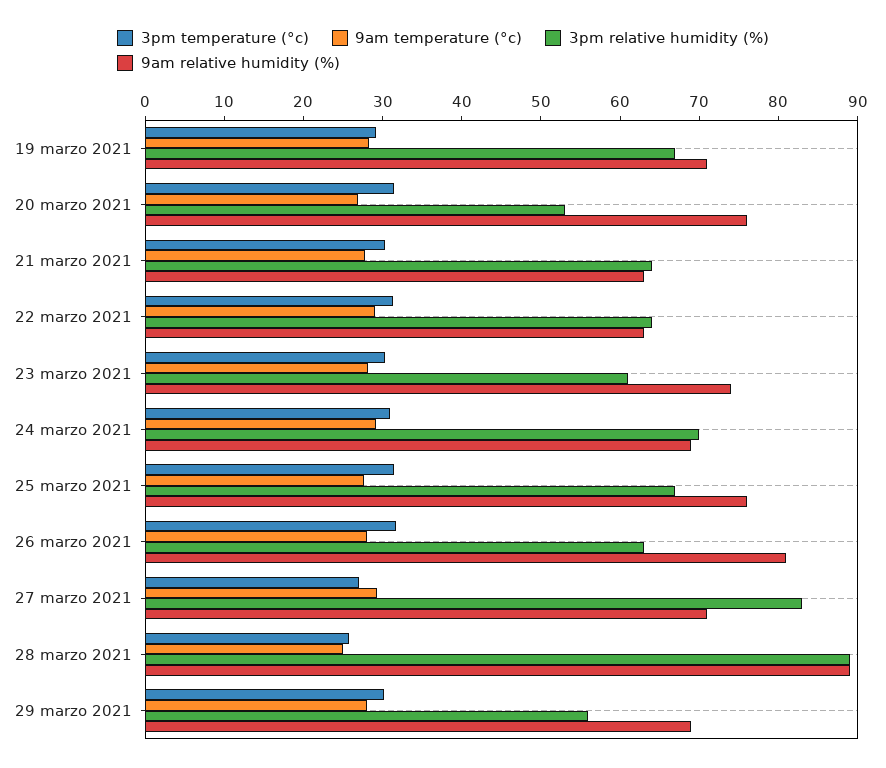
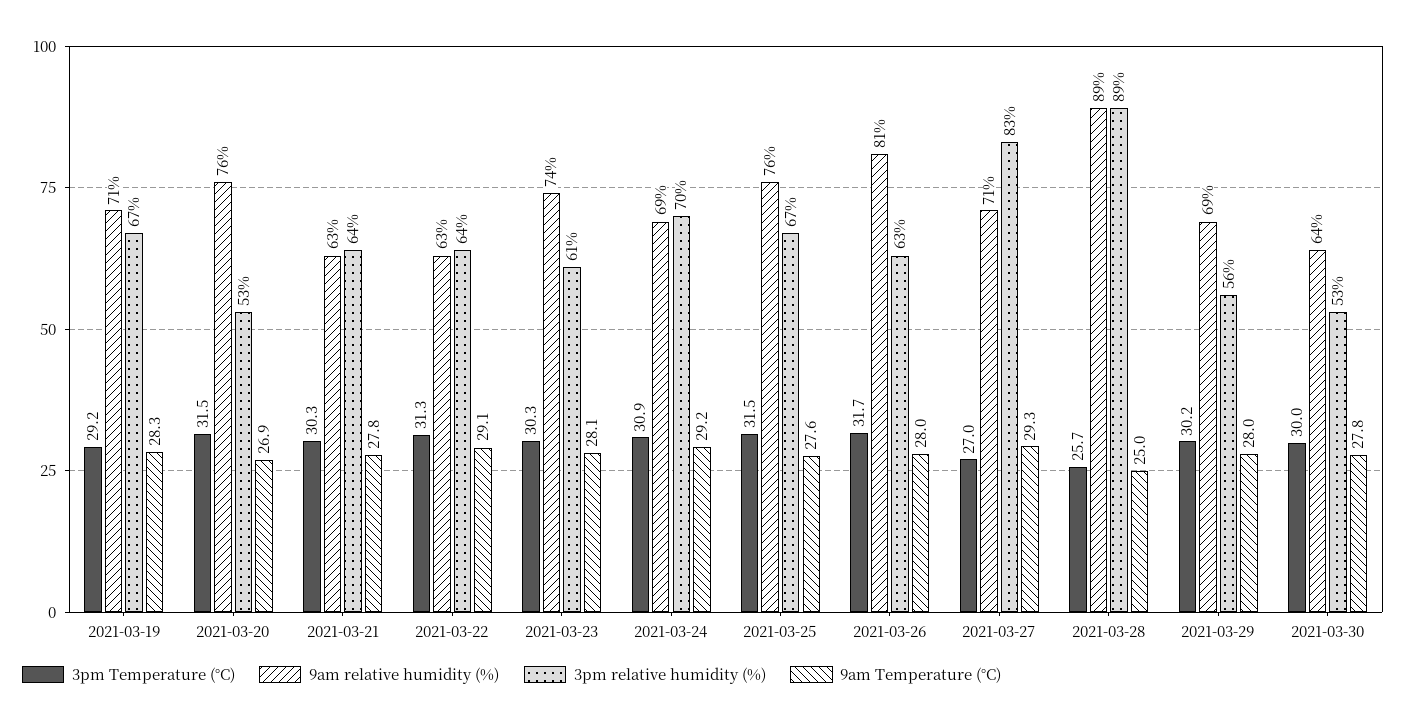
3pm temperature (°c), 2021-03-30: none -> 30
9am relative humidity (%), 2021-03-30: none -> 64
3pm relative humidity (%), 2021-03-30: none -> 53
9am temperature (°c), 2021-03-30: none -> 27.8

